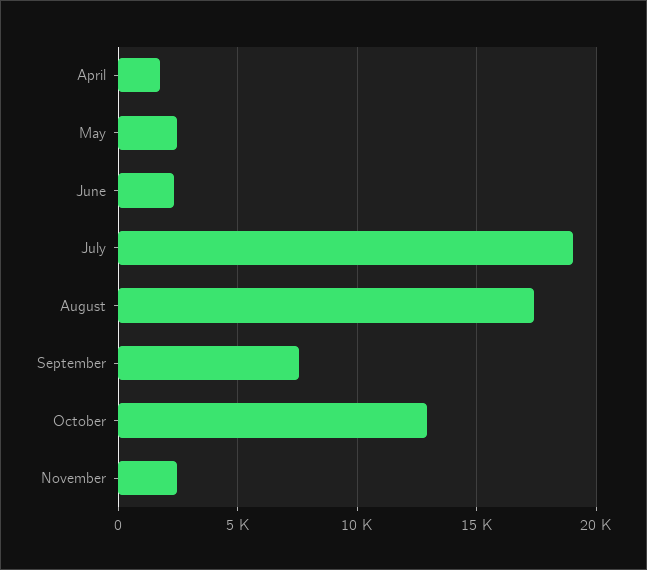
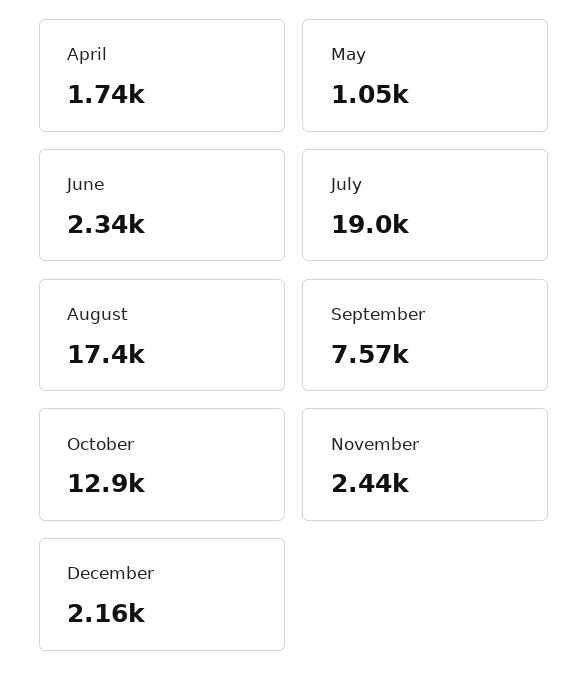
May: 2500 -> 1050
December: none -> 2160

